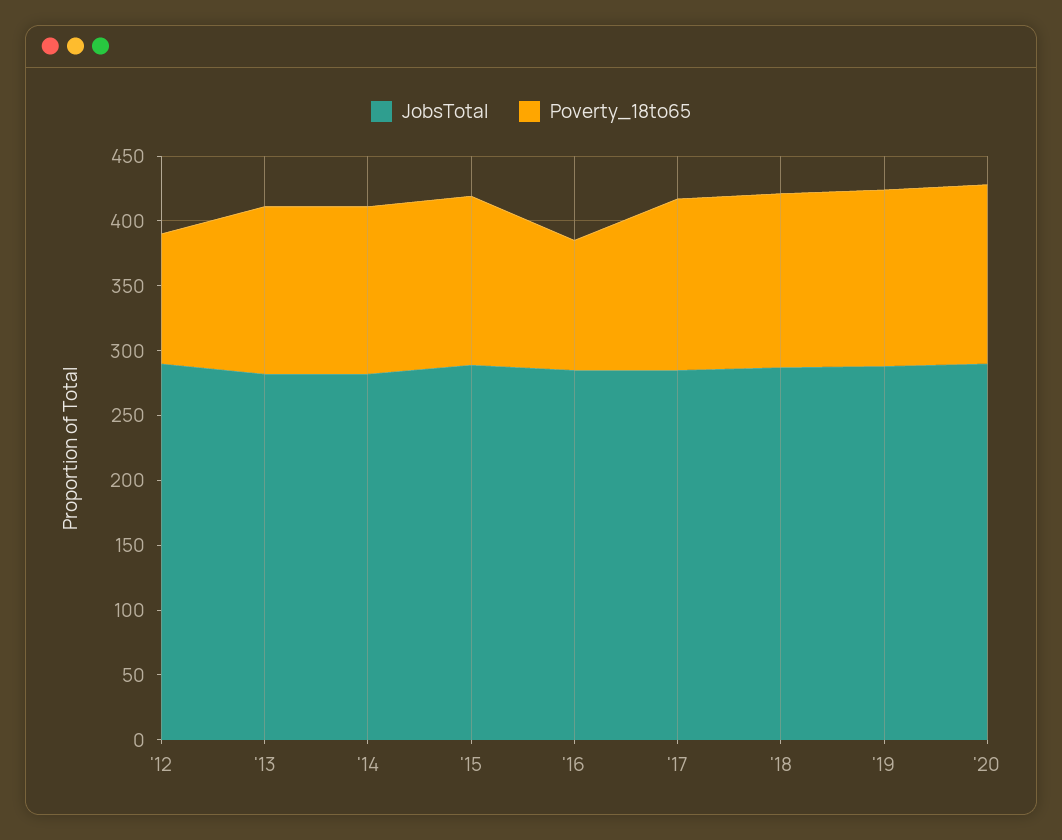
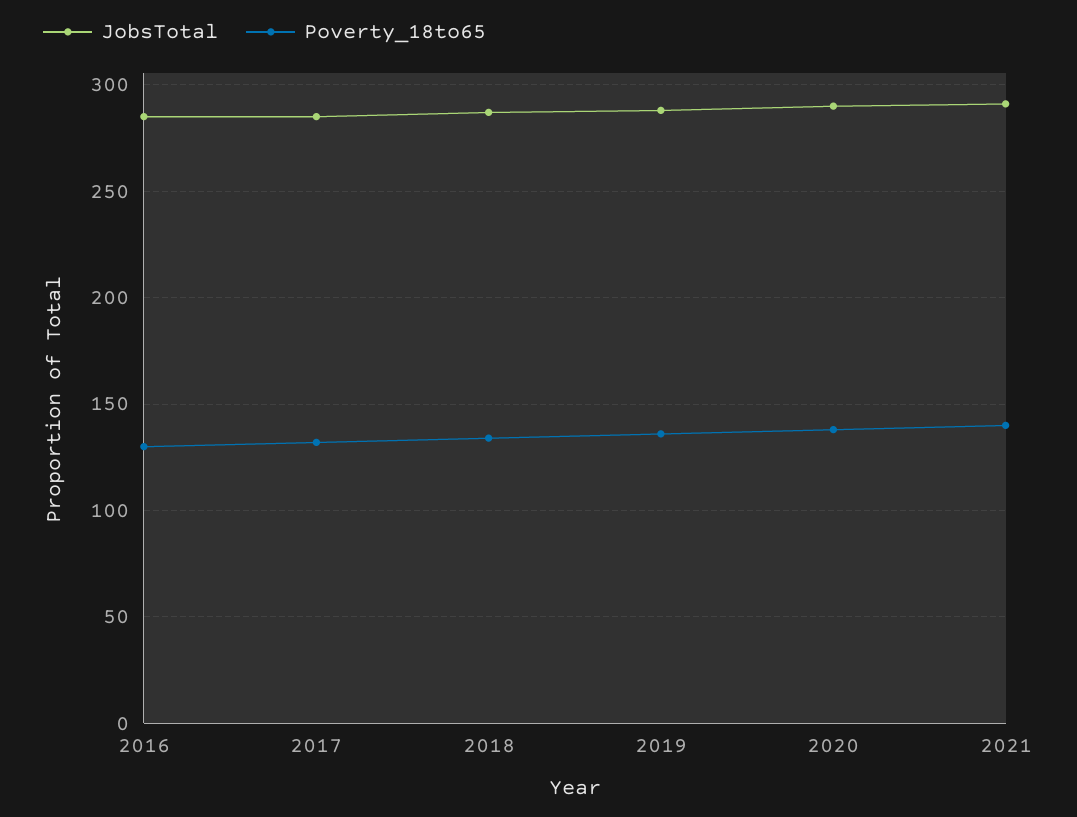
JobsTotal, '12: 290 -> none
Poverty_18to65, '12: 100 -> none
JobsTotal, '13: 280 -> none
Poverty_18to65, '13: 130 -> none
JobsTotal, '14: 280 -> none
Poverty_18to65, '14: 130 -> none
JobsTotal, '15: 290 -> none
Poverty_18to65, '15: 130 -> none
Poverty_18to65, '16: 100 -> 130
JobsTotal, 2021: none -> 290
Poverty_18to65, 2021: none -> 140

